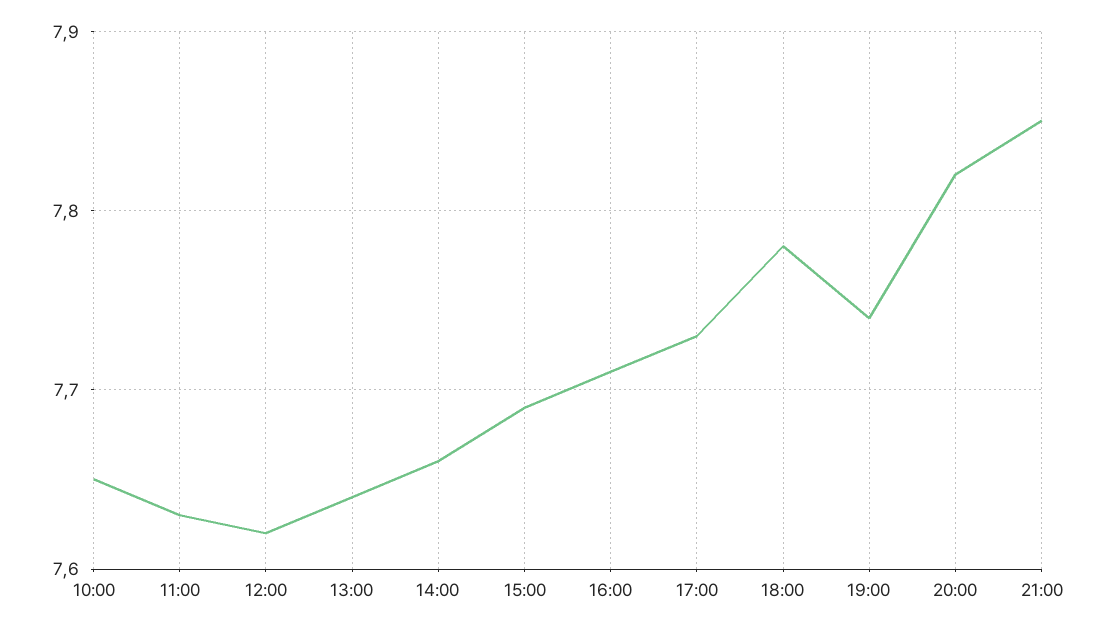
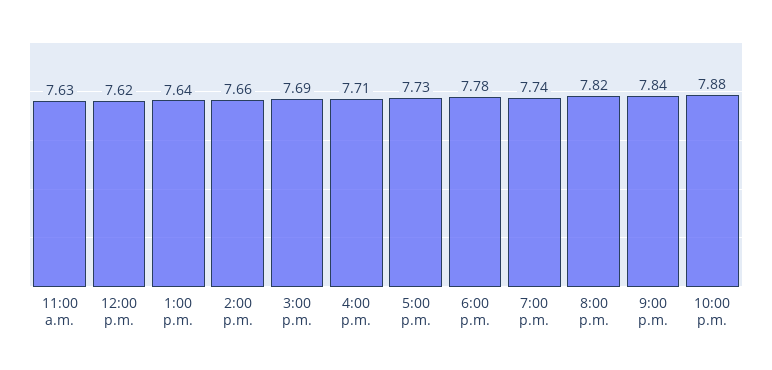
10:00: 7.65 -> none
21:00: 7.85 -> 7.84
10:00 p.m.: none -> 7.88

